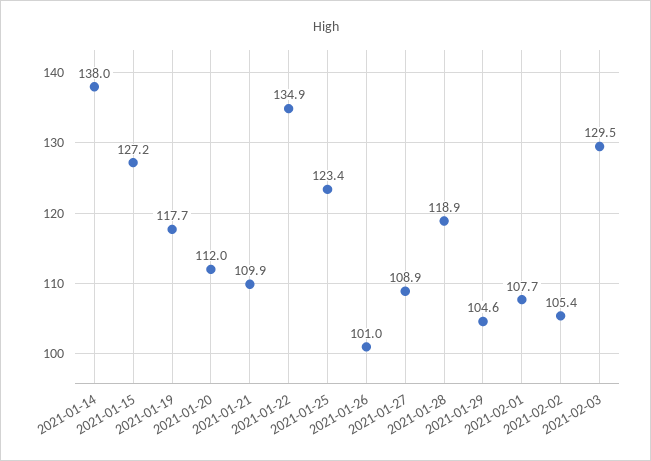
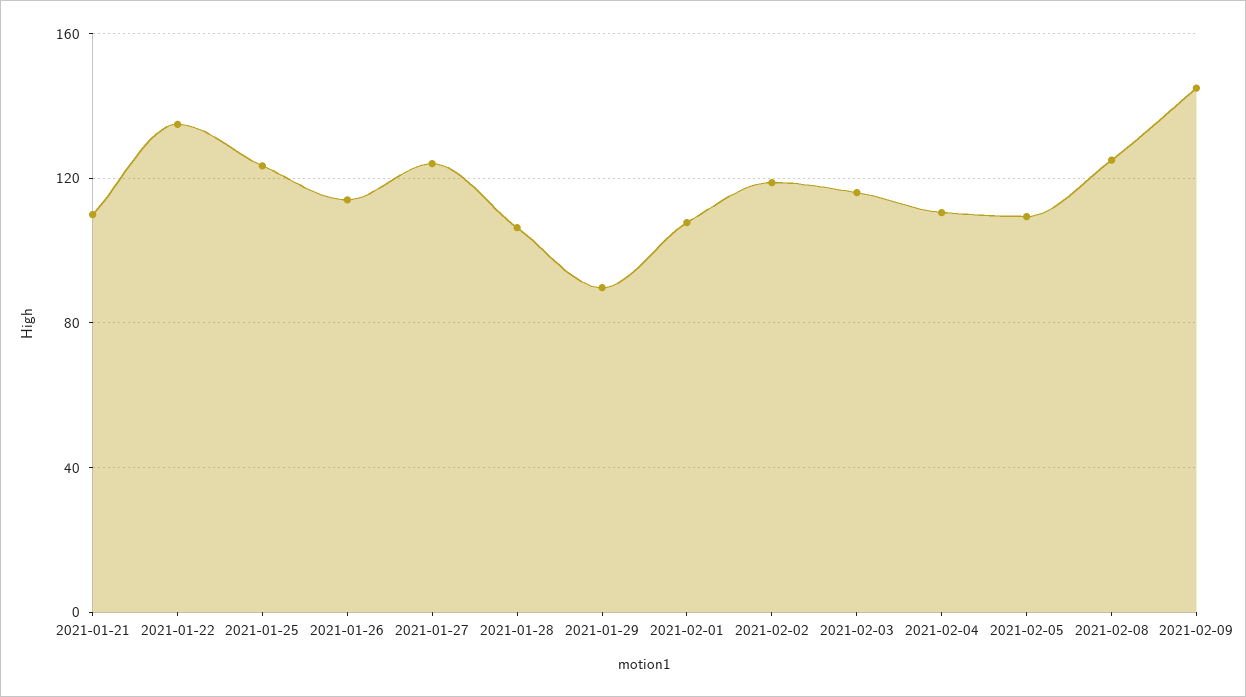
2021-01-14: 138 -> none
2021-01-15: 127.2 -> none
2021-01-19: 117.7 -> none
2021-01-20: 112 -> none
2021-01-26: 101 -> 115
2021-01-27: 108.9 -> 125
2021-01-28: 118.9 -> 105
2021-01-29: 104.6 -> 90
2021-02-02: 105.4 -> 120
2021-02-03: 129.5 -> 115
2021-02-04: none -> 110
2021-02-05: none -> 110
2021-02-08: none -> 125
2021-02-09: none -> 145

